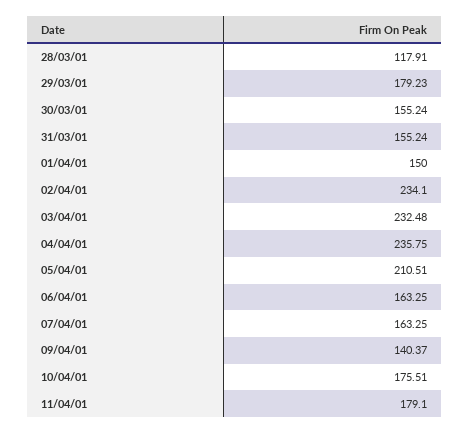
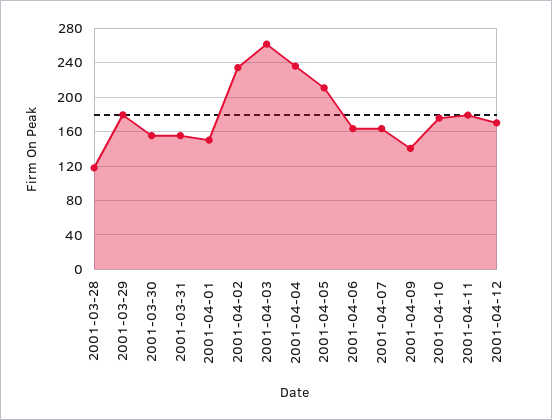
03/04/01: 232.48 -> 260
2001-04-12: none -> 170

